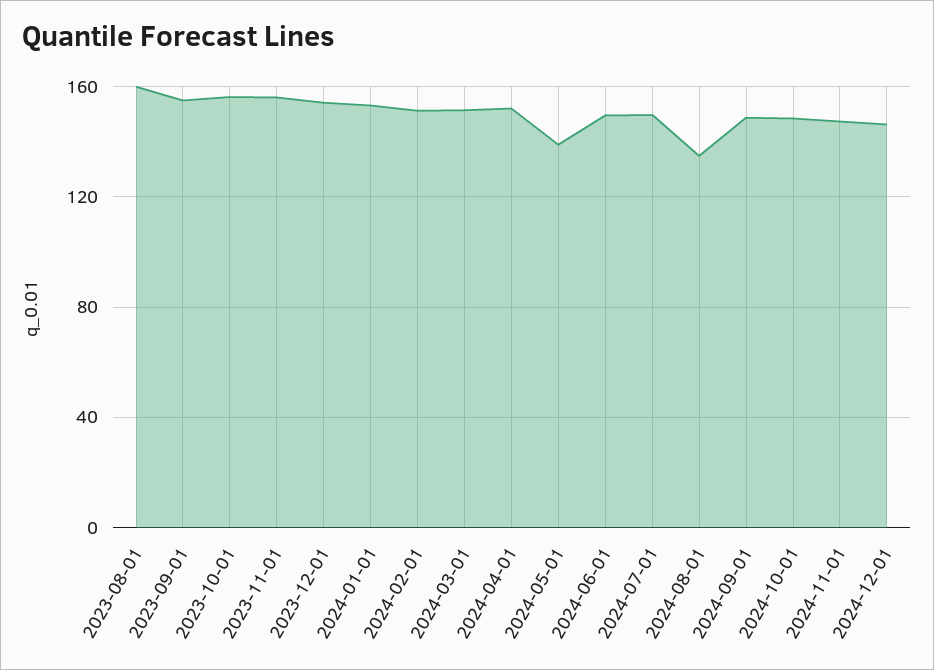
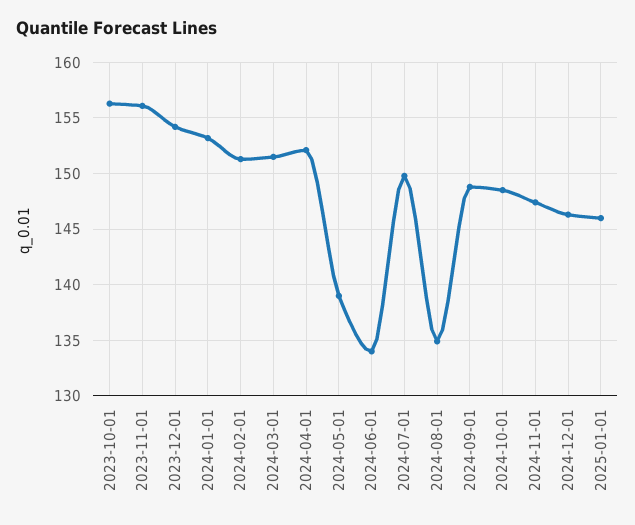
2023-08-01: 160 -> none
2023-09-01: 155 -> none
2024-06-01: 150 -> 134
2025-01-01: none -> 146

